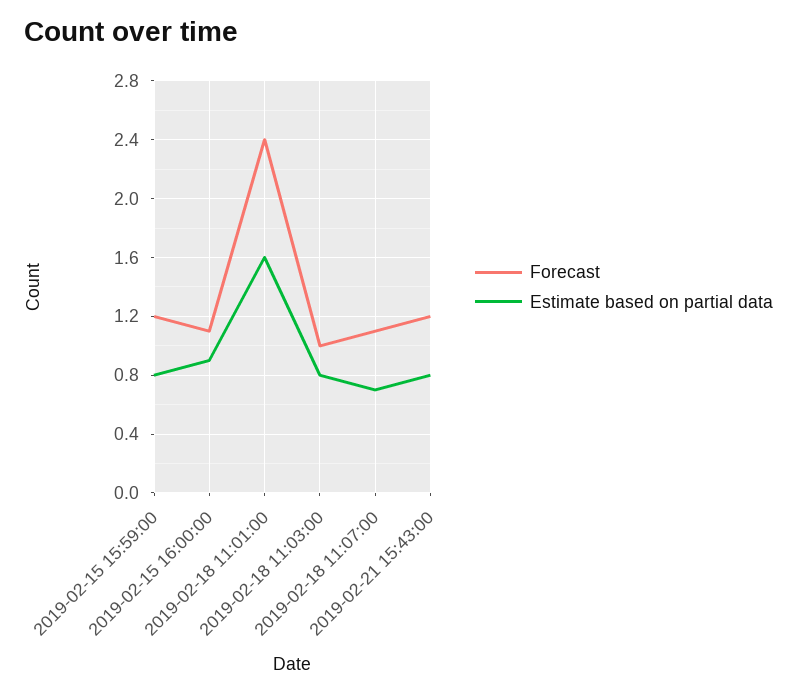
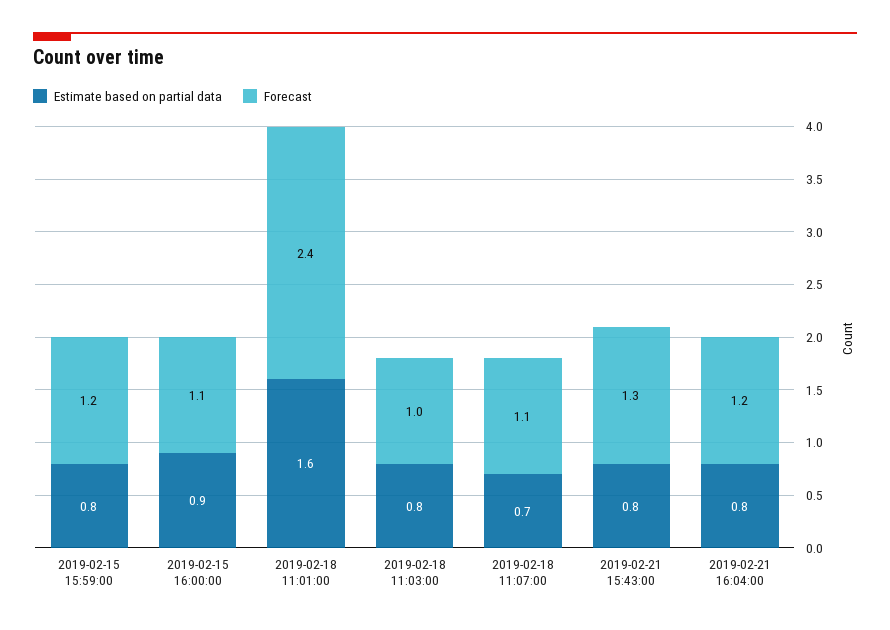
Forecast, 2019-02-21 15:43:00: 1.2 -> 1.3
Estimate based on partial data, 2019-02-21 16:04:00: none -> 0.8
Forecast, 2019-02-21 16:04:00: none -> 1.2

